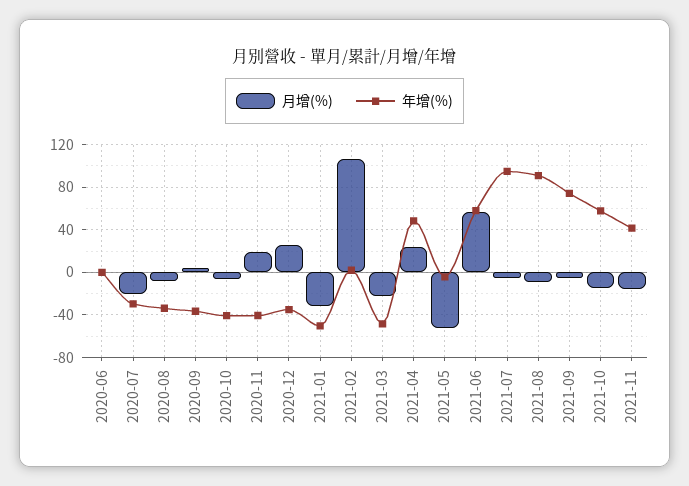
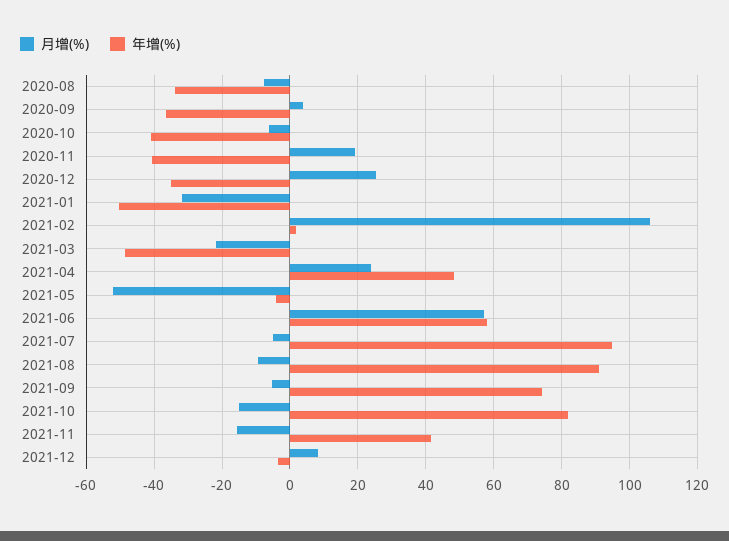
月增(%), 2020-06: 0 -> none
年增(%), 2020-06: 0 -> none
月增(%), 2020-07: -20 -> none
年增(%), 2020-07: -30 -> none
年增(%), 2021-10: 60 -> 82
月增(%), 2021-12: none -> 8
年增(%), 2021-12: none -> -4

